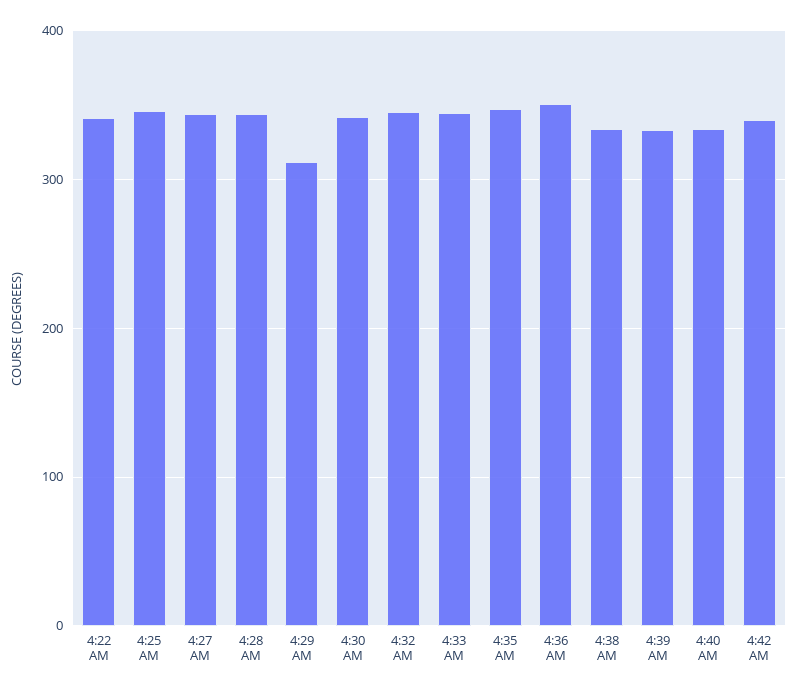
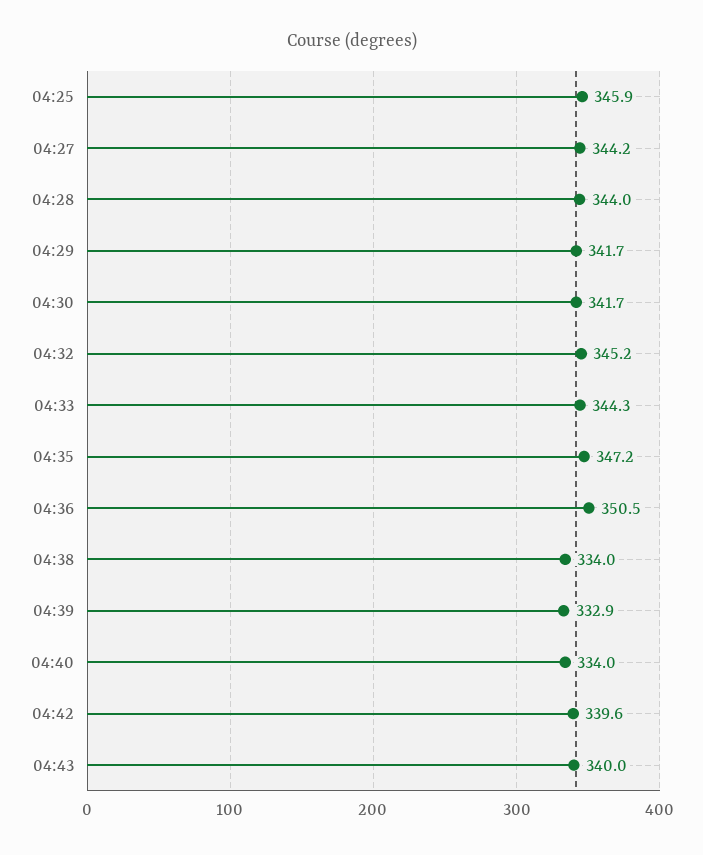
4:22 AM: 340 -> none
4:29 AM: 310 -> 341.7
04:43: none -> 340

